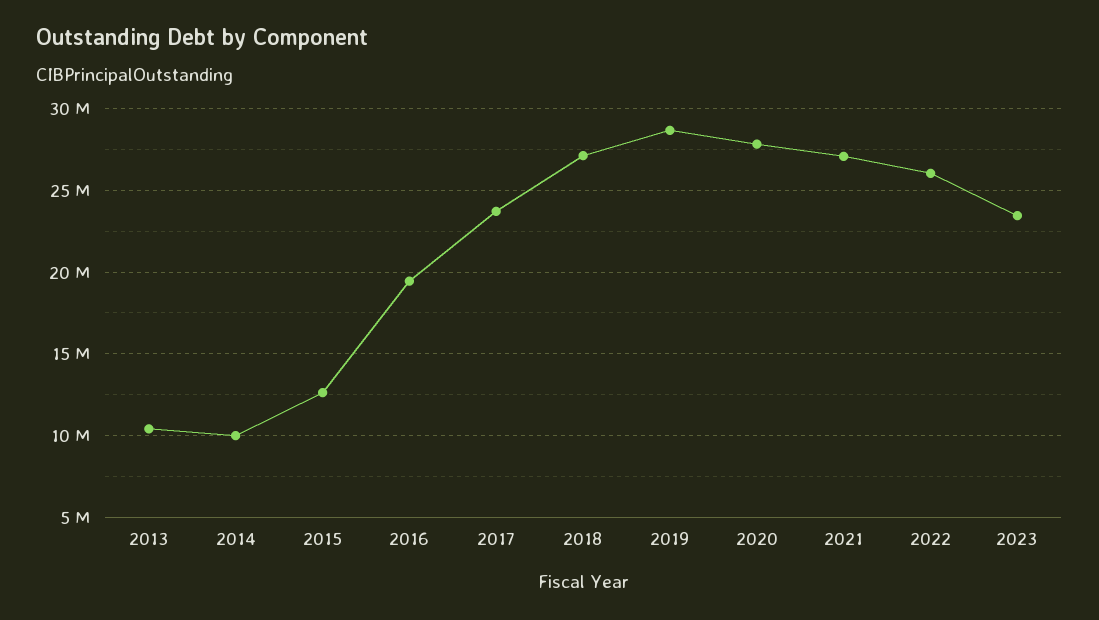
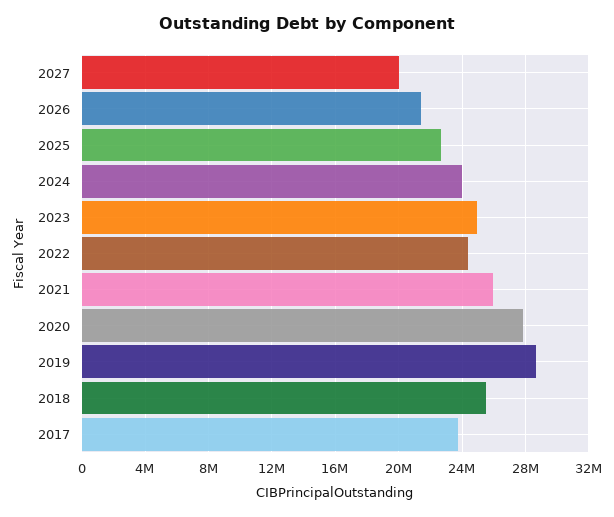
2013: 10500000 -> none
2014: 10000000 -> none
2015: 12500000 -> none
2016: 19500000 -> none
2018: 27000000 -> 25500000
2021: 27000000 -> 26000000
2022: 26000000 -> 24500000
2023: 23500000 -> 25000000
2027: none -> 20000000
2026: none -> 21500000
2025: none -> 22500000
2024: none -> 24000000

